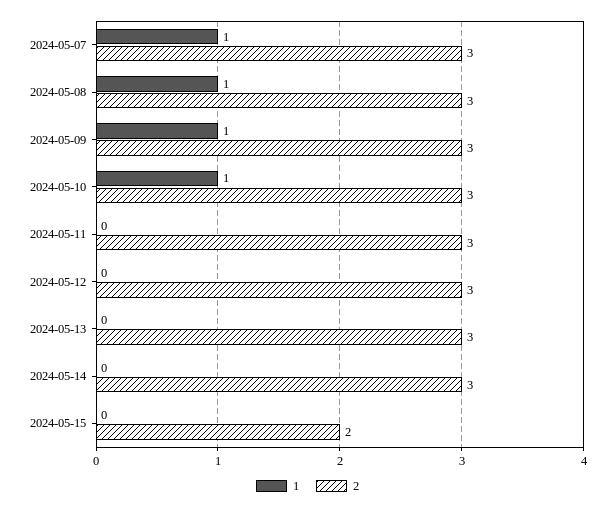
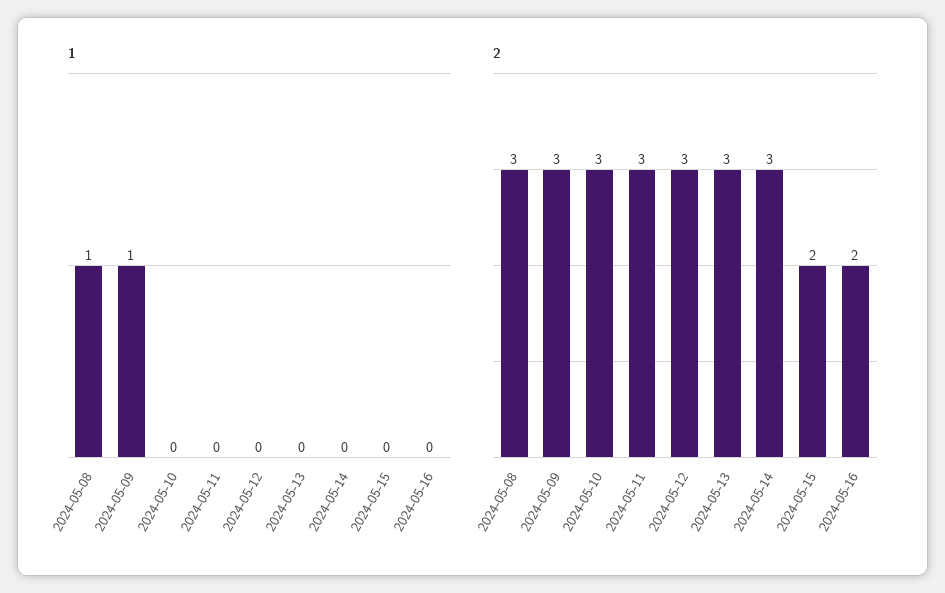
1, 2024-05-07: 1 -> none
2, 2024-05-07: 3 -> none
1, 2024-05-10: 1 -> 0
1, 2024-05-16: none -> 0
2, 2024-05-16: none -> 2

